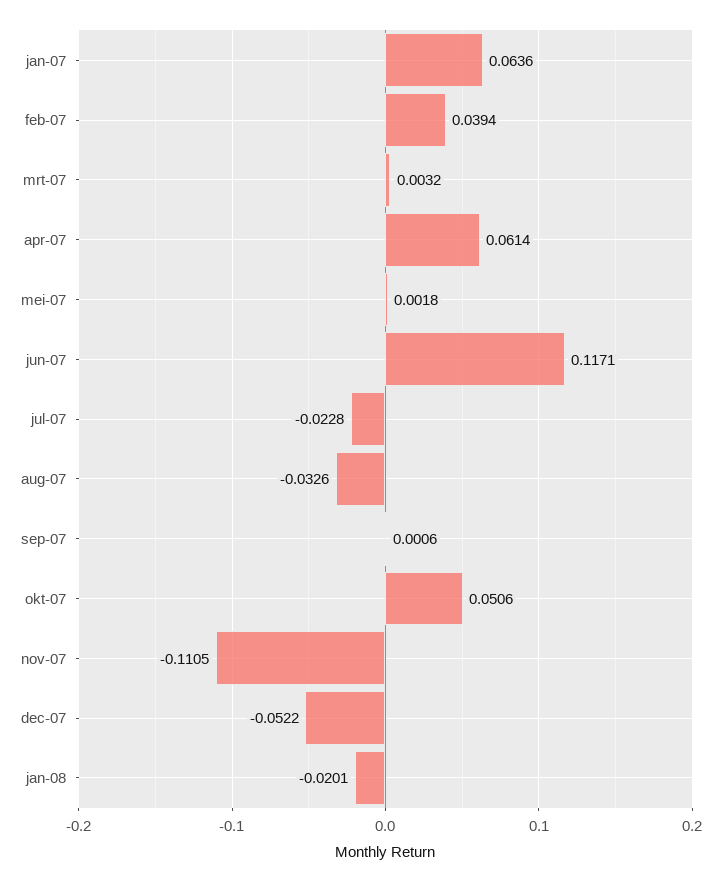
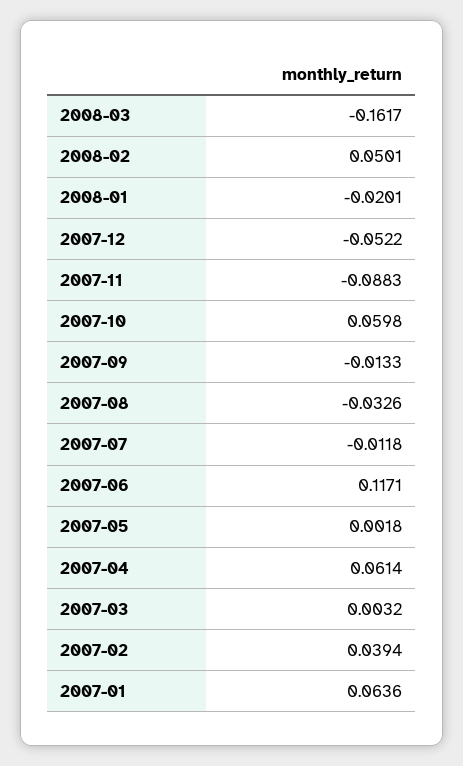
jul-07: -0.0228 -> -0.0118
sep-07: 0.0006 -> -0.0133
okt-07: 0.0506 -> 0.0598
nov-07: -0.1105 -> -0.0883
2008-03: none -> -0.1617
2008-02: none -> 0.0501

